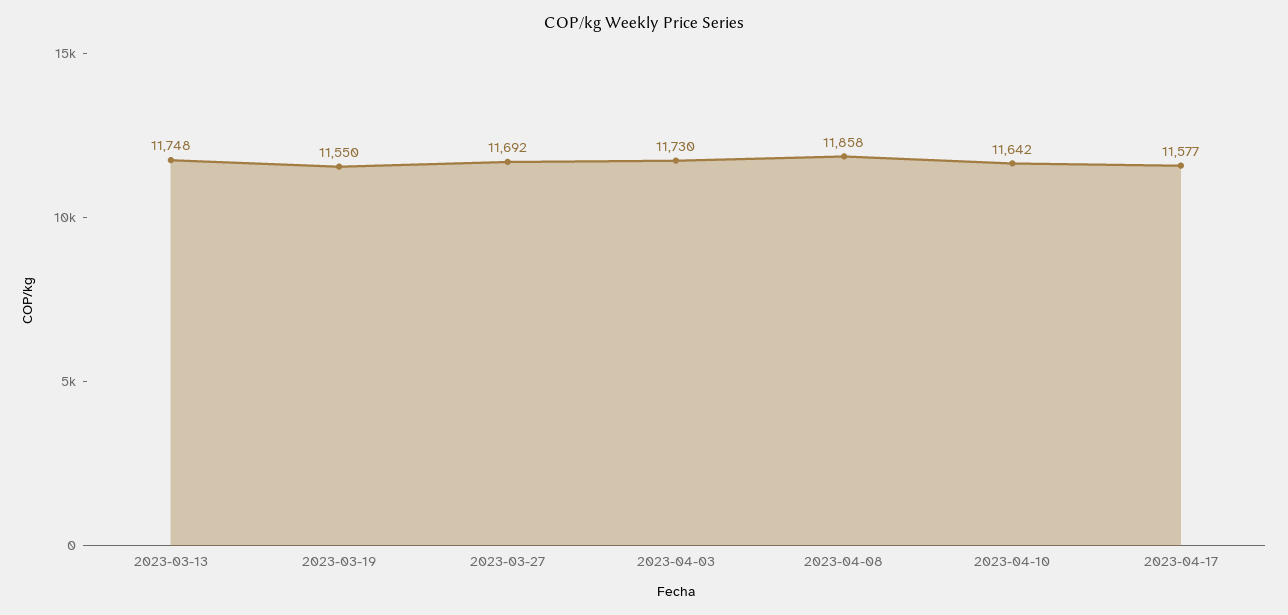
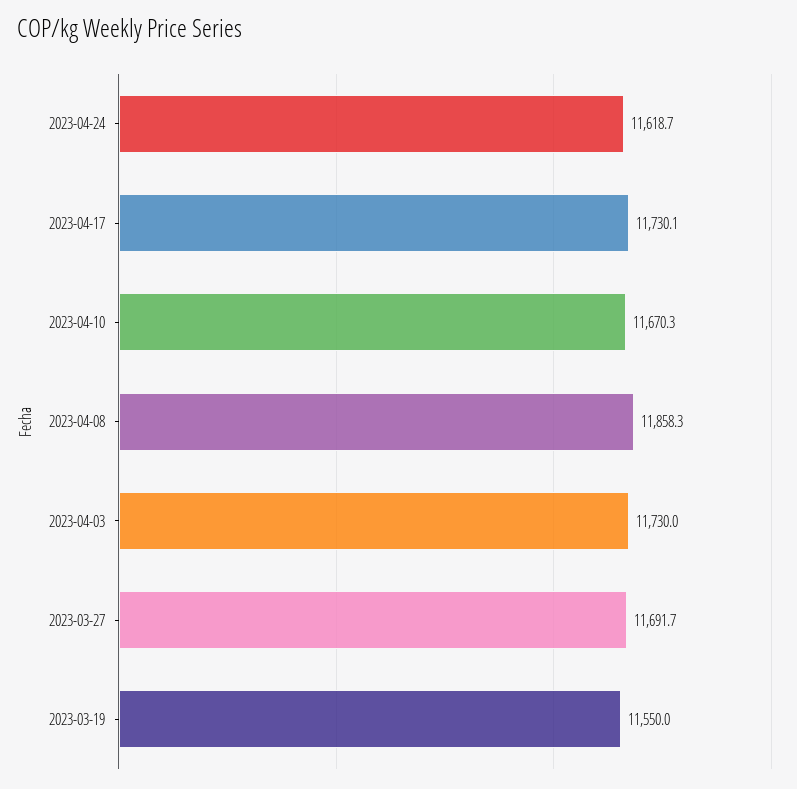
2023-03-13: 11748 -> none
2023-04-10: 11642 -> 11670.3
2023-04-17: 11577 -> 11730.1
2023-04-24: none -> 11618.7

